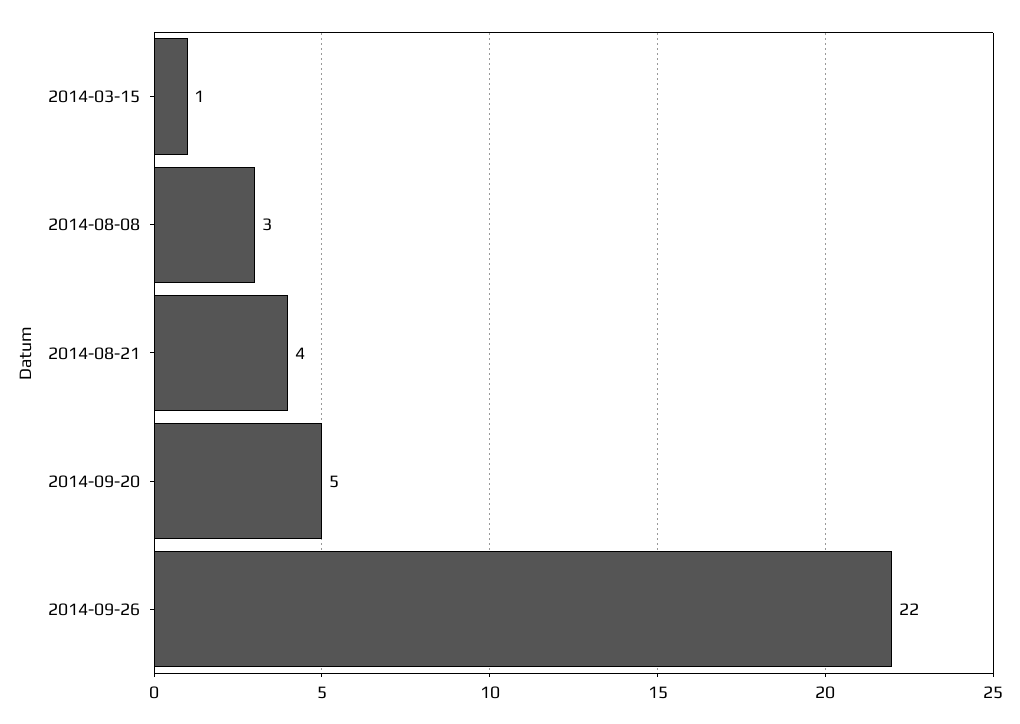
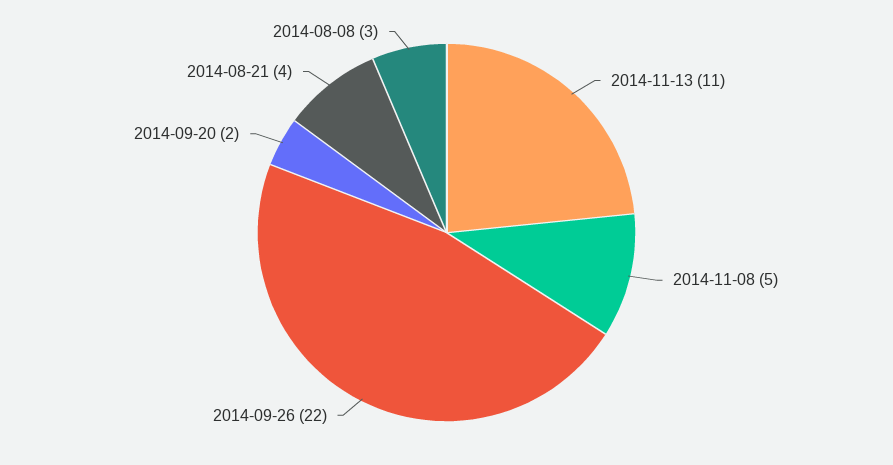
2014-03-15: 1 -> none
2014-09-20: 5 -> 2
2014-11-13: none -> 11
2014-11-08: none -> 5

